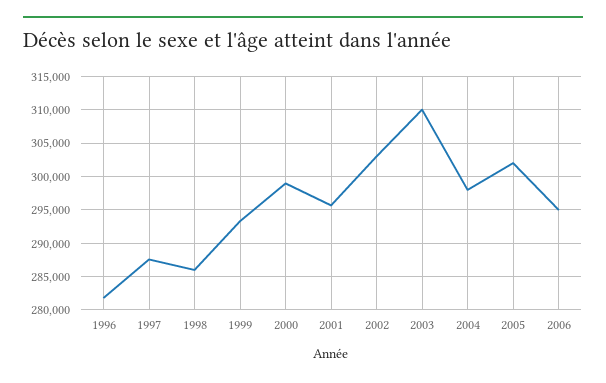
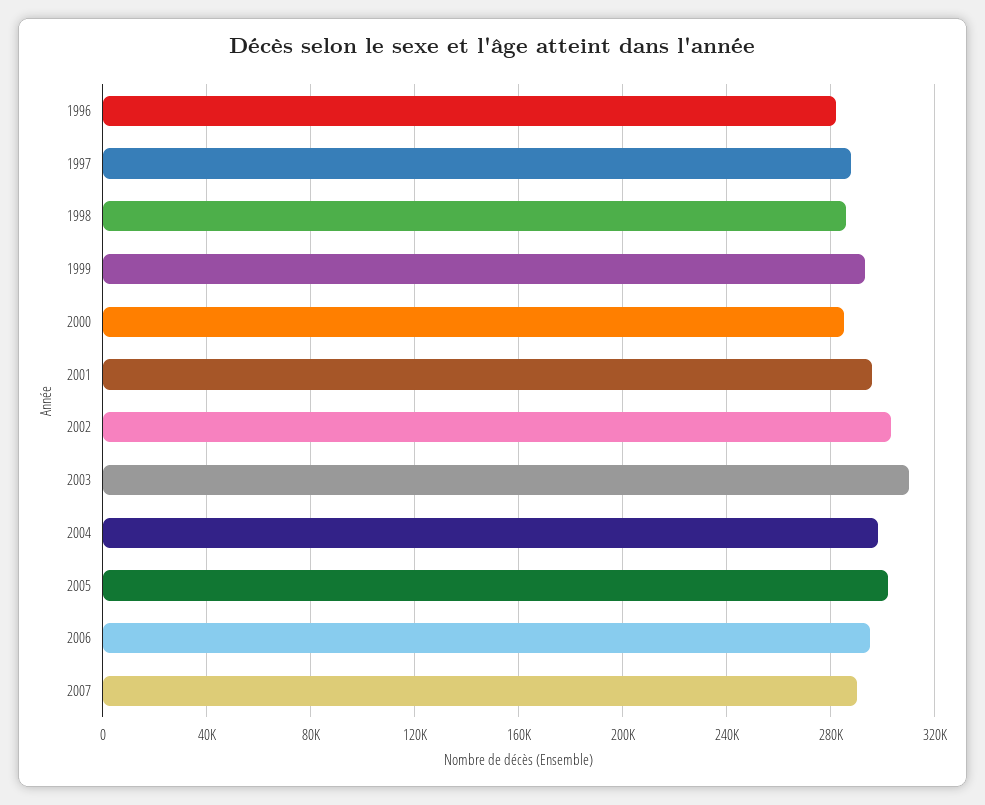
2000: 299000 -> 285000
2007: none -> 290000

